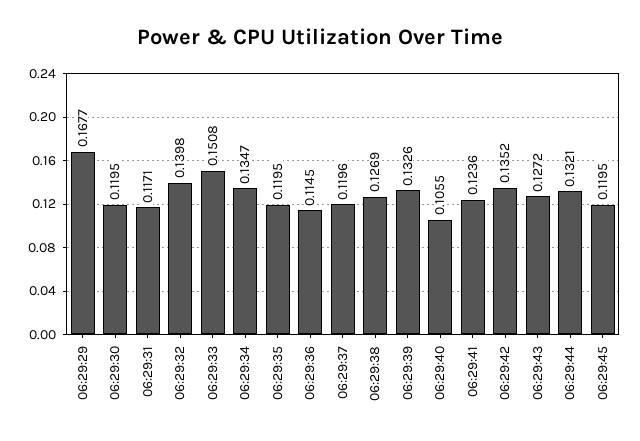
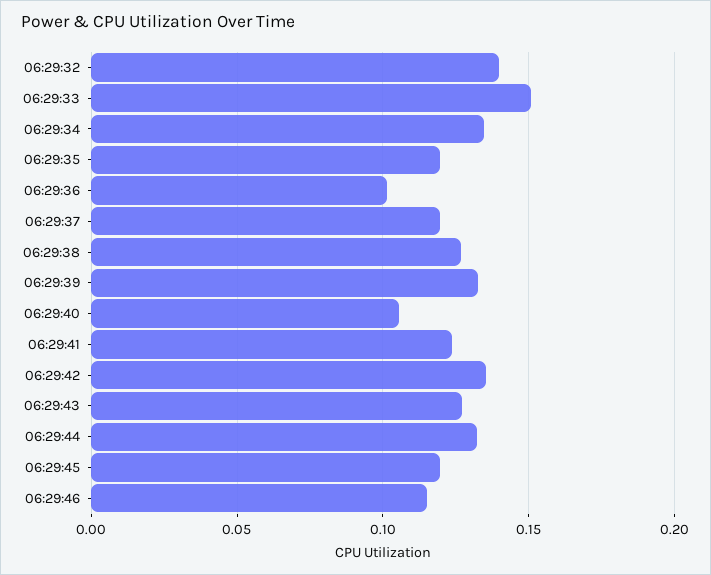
06:29:29: 0.1677 -> none
06:29:30: 0.1195 -> none
06:29:31: 0.1171 -> none
06:29:36: 0.1145 -> 0.1
06:29:46: none -> 0.115

